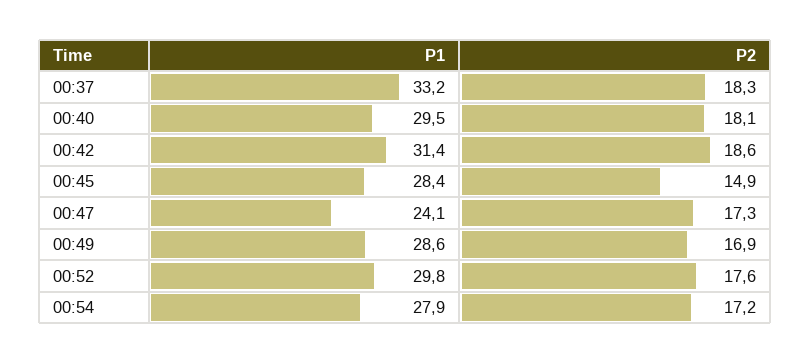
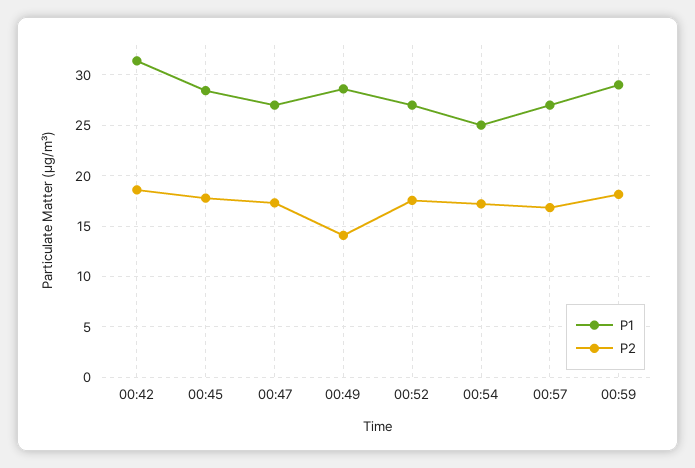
P1, 00:37: 33.2 -> none
P2, 00:37: 18.3 -> none
P1, 00:40: 29.5 -> none
P2, 00:40: 18.1 -> none
P2, 00:45: 14.9 -> 18
P1, 00:47: 24.1 -> 27
P2, 00:49: 16.9 -> 14
P1, 00:52: 29.8 -> 27
P1, 00:54: 27.9 -> 25
P1, 00:57: none -> 27
P2, 00:57: none -> 17
P1, 00:59: none -> 29
P2, 00:59: none -> 18

